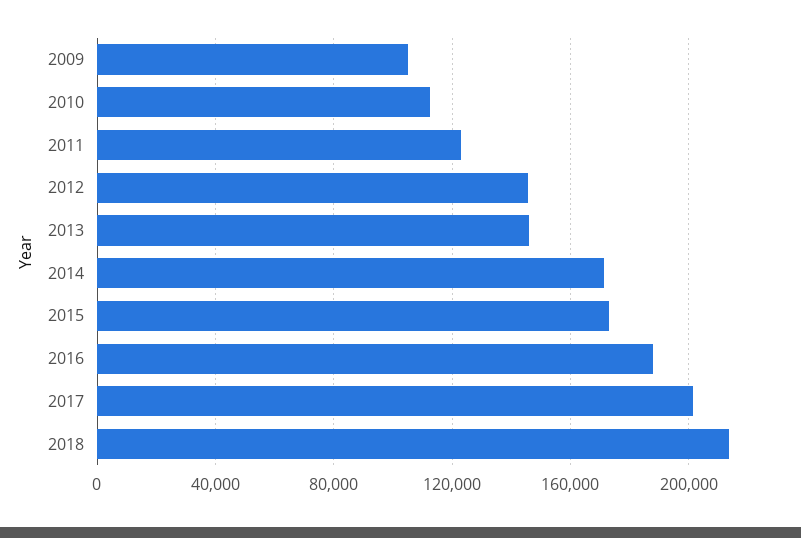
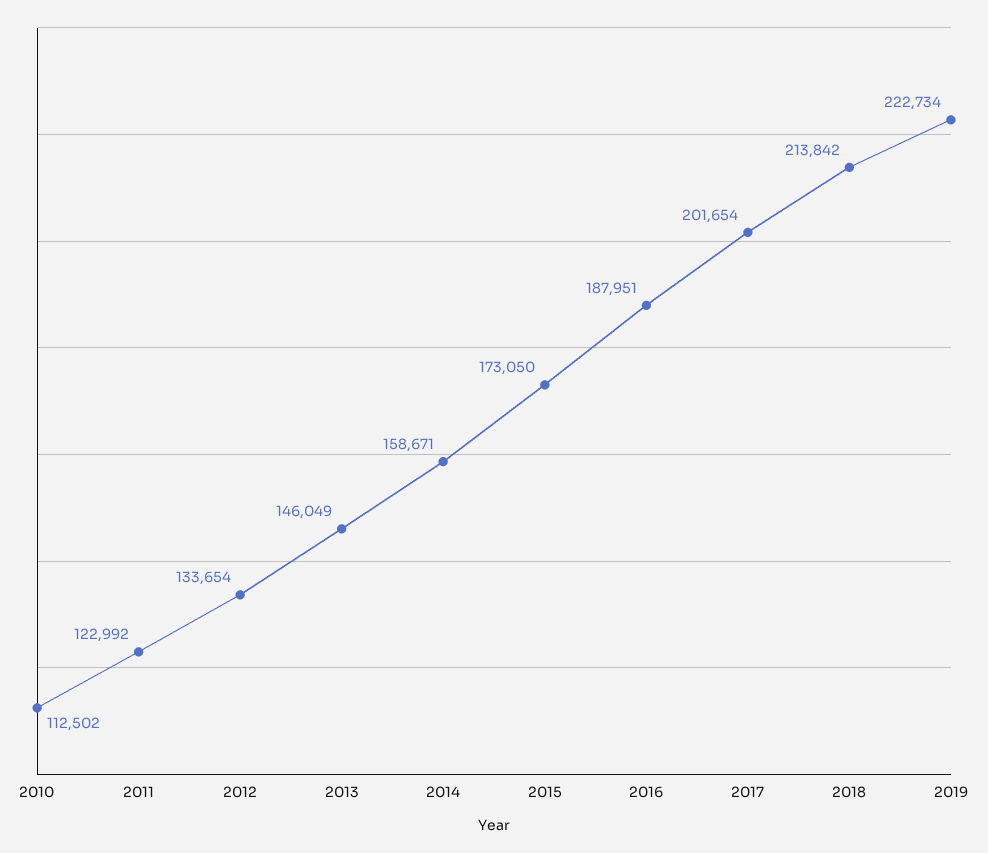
2009: 105000 -> none
2012: 145000 -> 133654
2014: 170000 -> 158671
2019: none -> 222734

